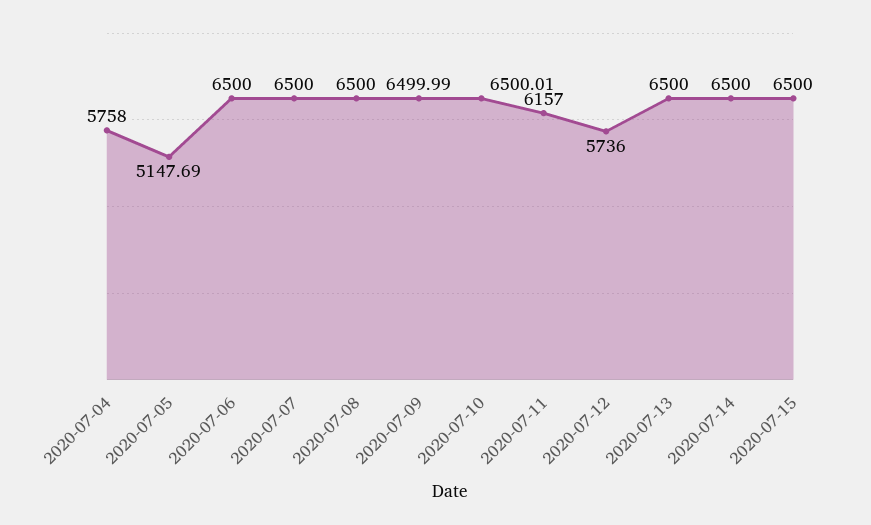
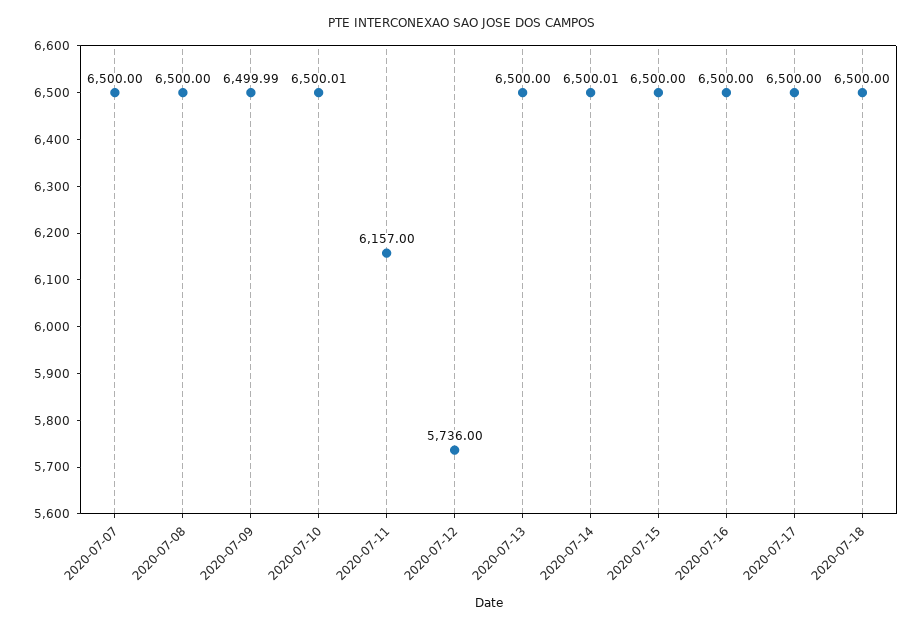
2020-07-04: 5758 -> none
2020-07-05: 5147.69 -> none
2020-07-06: 6500 -> none
2020-07-14: 6500 -> 6500.01
2020-07-16: none -> 6500
2020-07-17: none -> 6500
2020-07-18: none -> 6500

